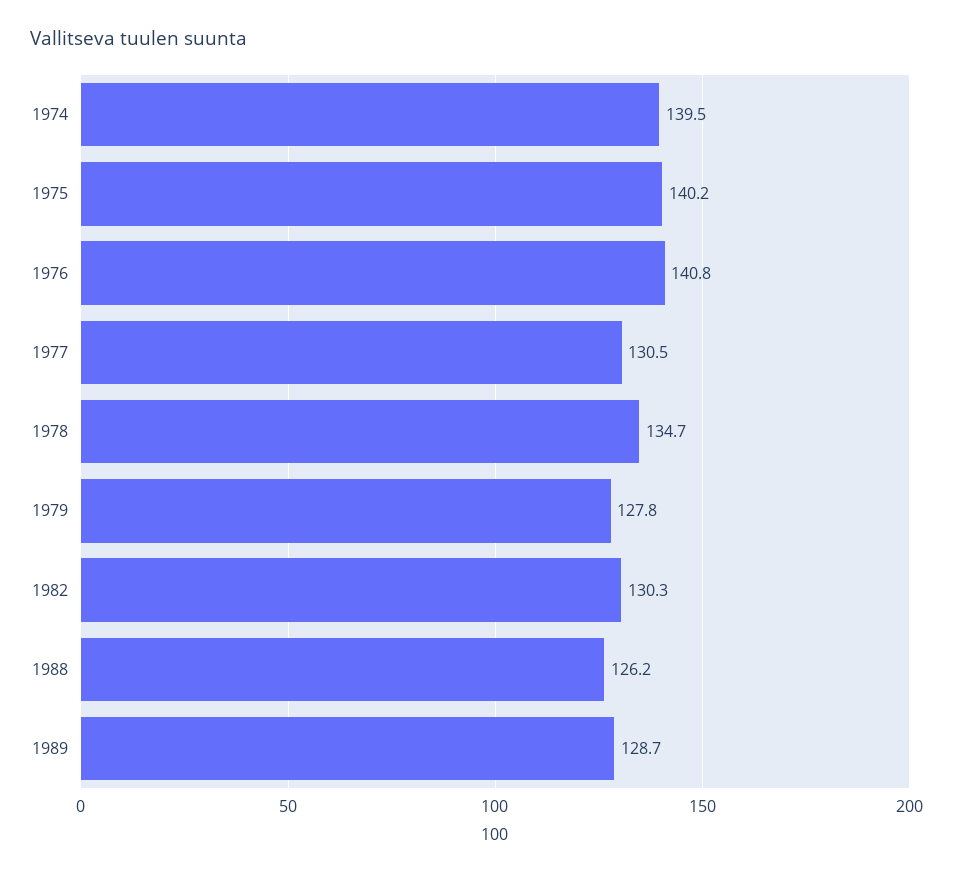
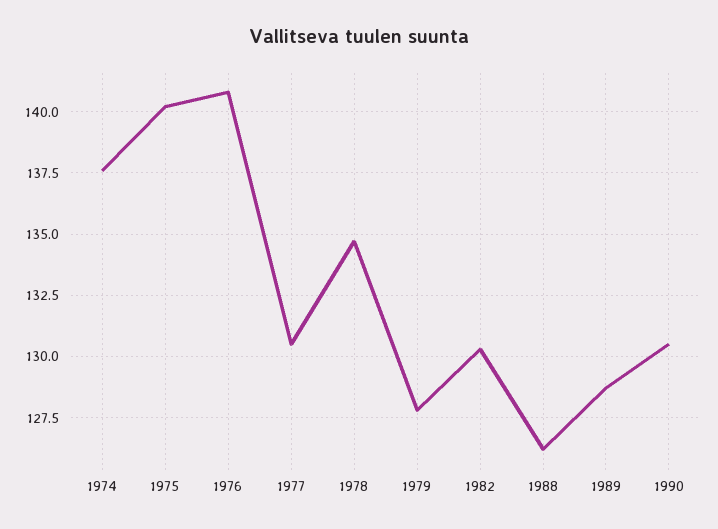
1974: 139.5 -> 137.5
1990: none -> 130.5

